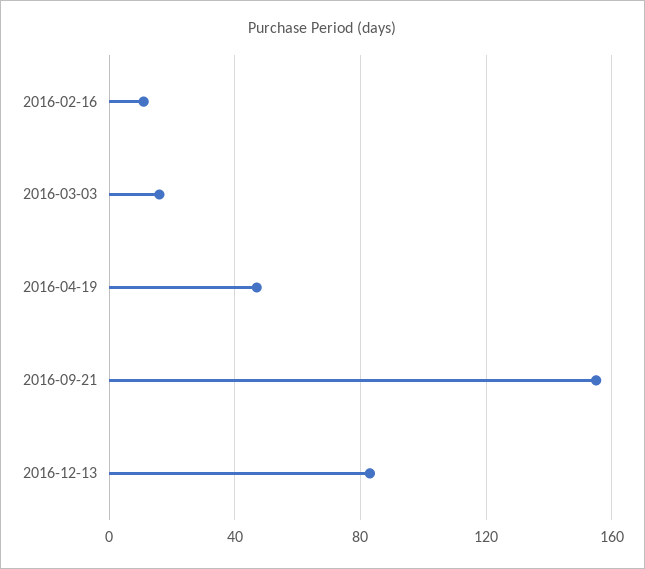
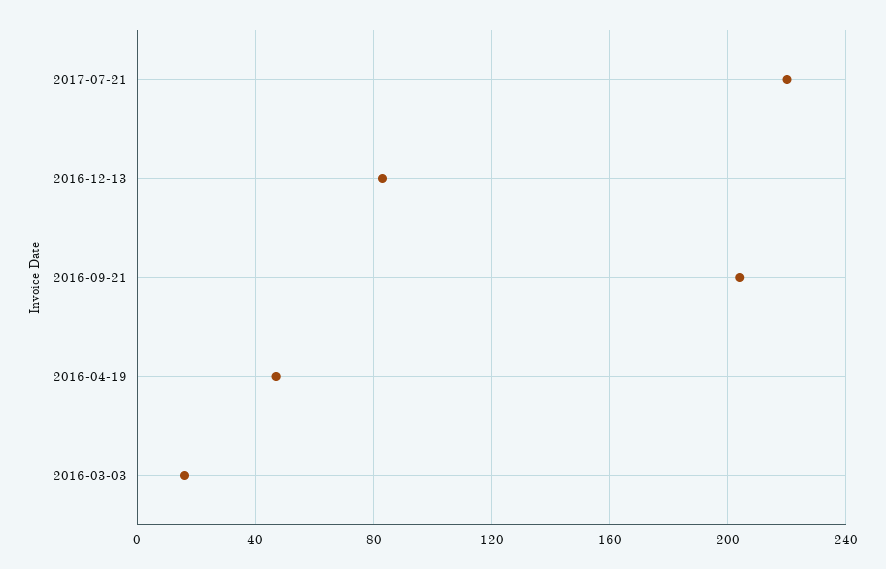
2016-02-16: 10 -> none
2016-09-21: 155 -> 205
2017-07-21: none -> 220

